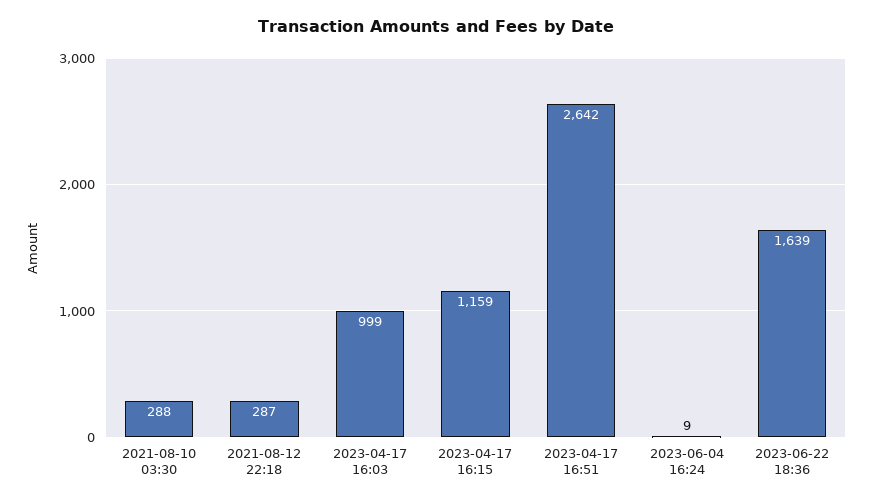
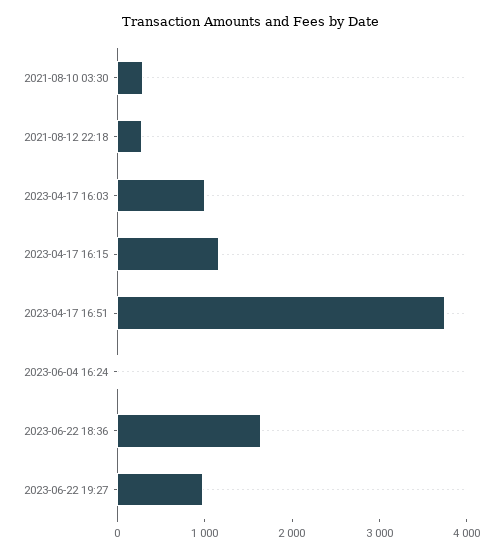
2023-04-17 16:51: 2642 -> 3800
2023-06-22 19:27: none -> 1000

